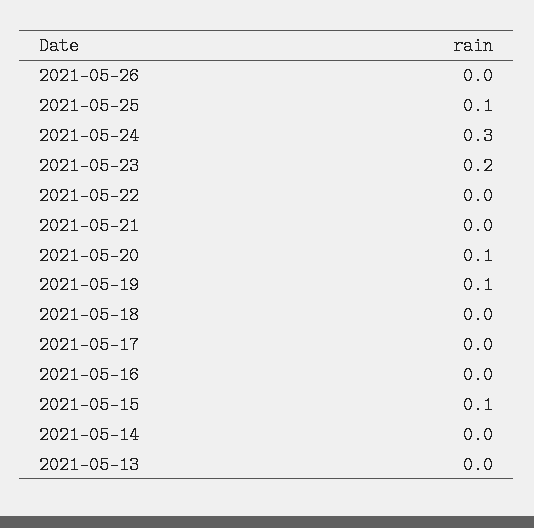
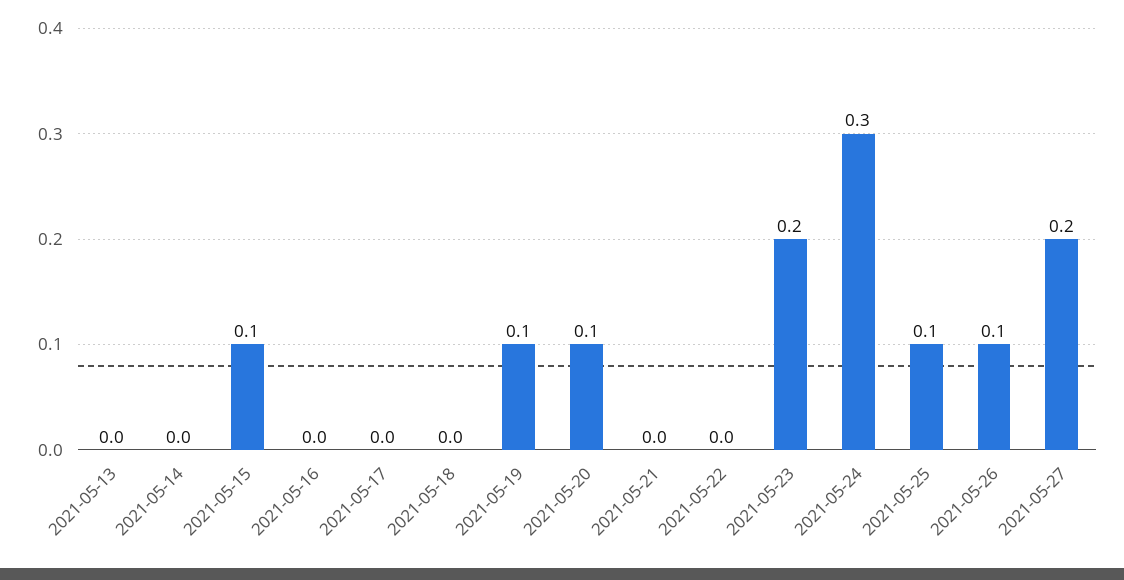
2021-05-26: 0 -> 0.1
2021-05-27: none -> 0.2

